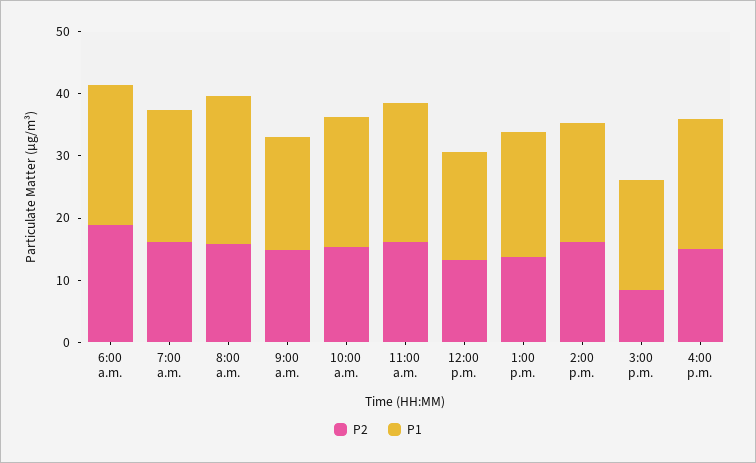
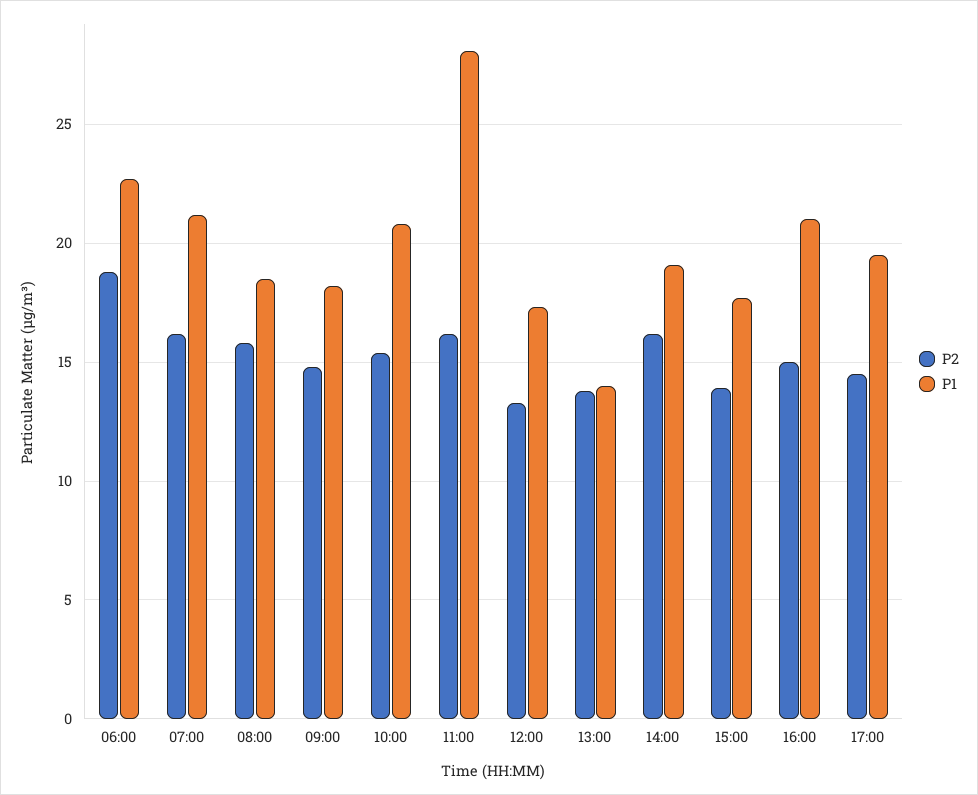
P1, 8:00 a.m.: 24 -> 18.5
P1, 11:00 a.m.: 22 -> 28
P1, 1:00 p.m.: 20 -> 14
P2, 3:00 p.m.: 8 -> 14
P2, 17:00: none -> 14.5
P1, 17:00: none -> 19.5

